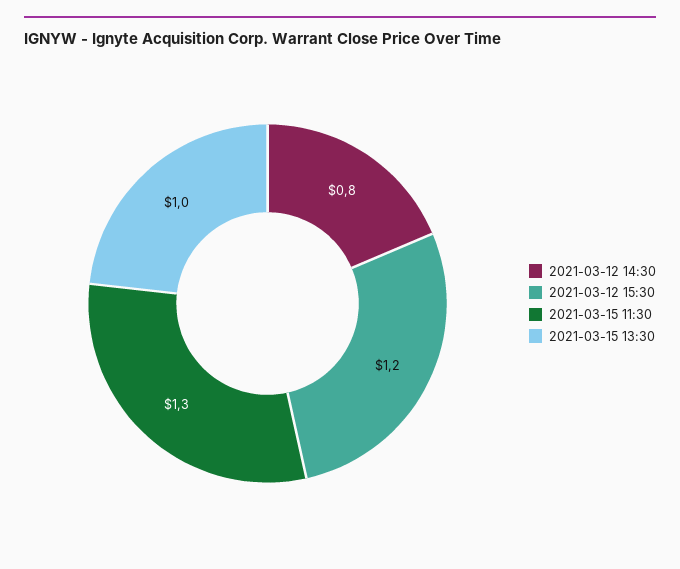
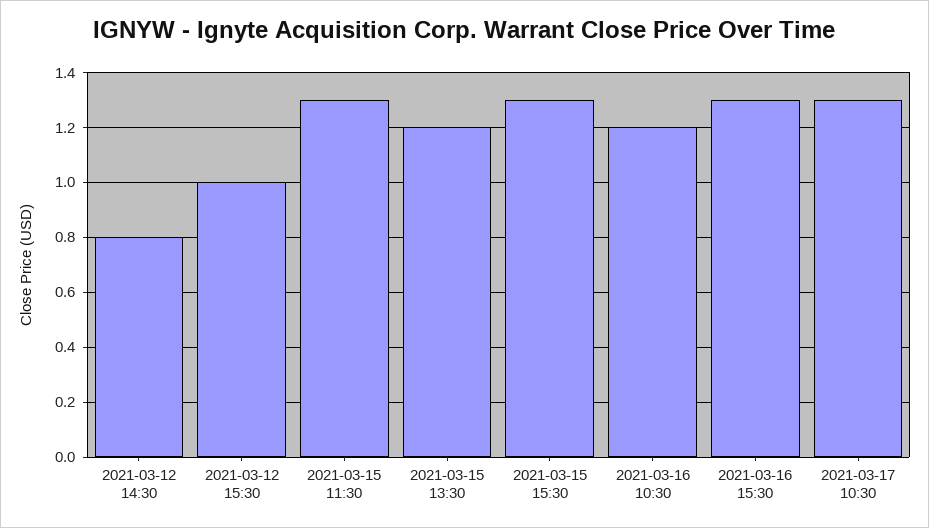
2021-03-12 15:30: 1.2 -> 1
2021-03-15 13:30: 1 -> 1.2
2021-03-15 15:30: none -> 1.3
2021-03-16 10:30: none -> 1.2
2021-03-16 15:30: none -> 1.3
2021-03-17 10:30: none -> 1.3

